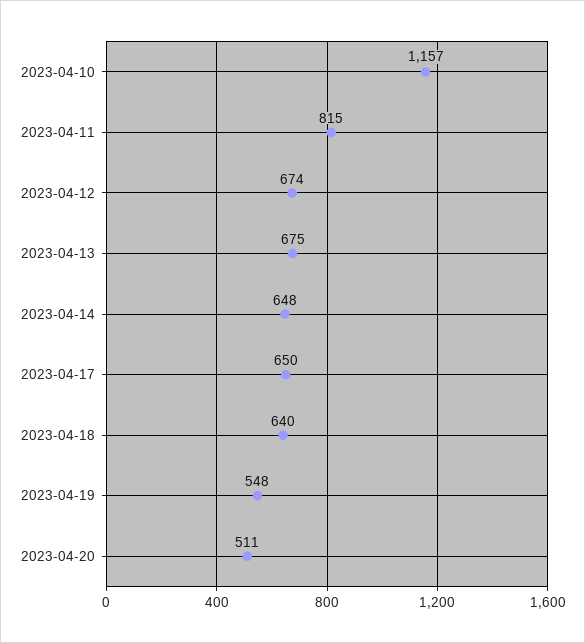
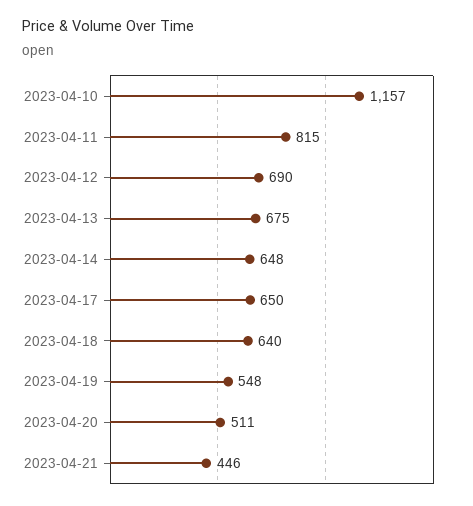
2023-04-12: 674 -> 690
2023-04-21: none -> 446

